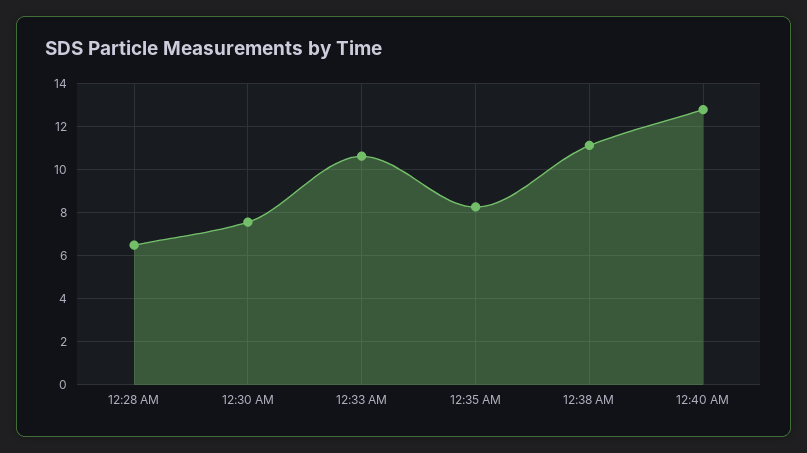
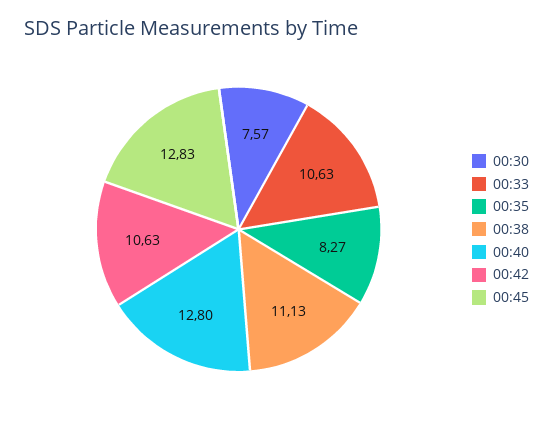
12:28 AM: 6.5 -> none
00:42: none -> 10.63
00:45: none -> 12.83

